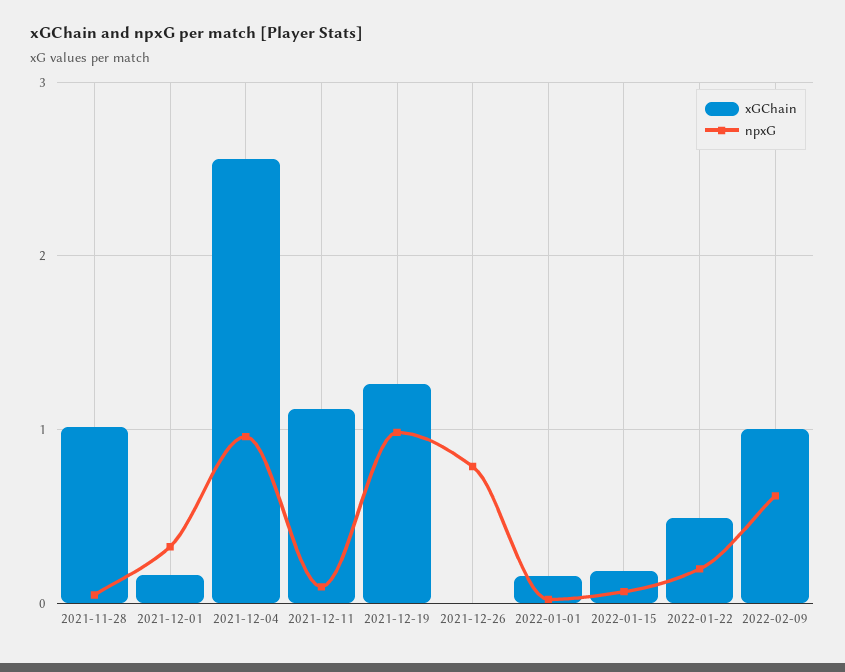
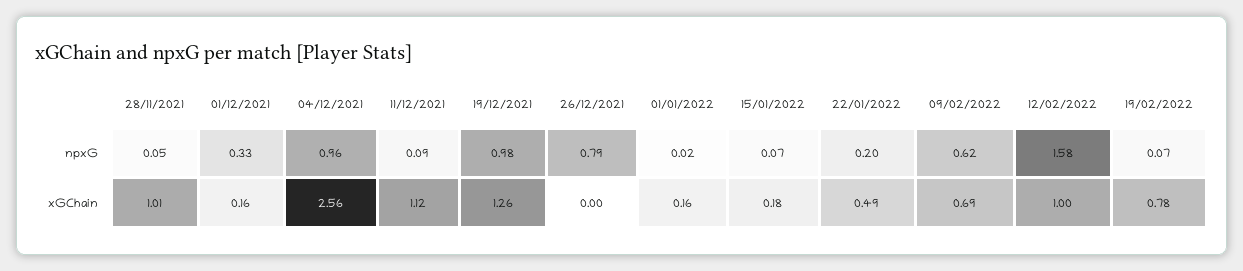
xGChain, 2022-02-09: 1 -> 0.69
npxG, 12/02/2022: none -> 1.58
npxG, 19/02/2022: none -> 0.07
xGChain, 12/02/2022: none -> 1
xGChain, 19/02/2022: none -> 0.78

